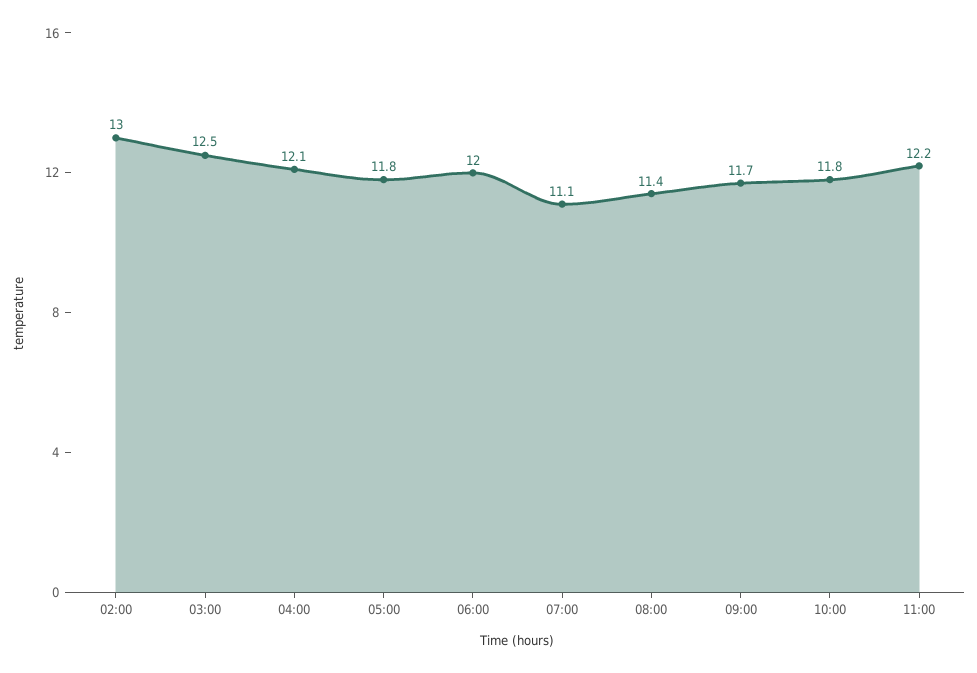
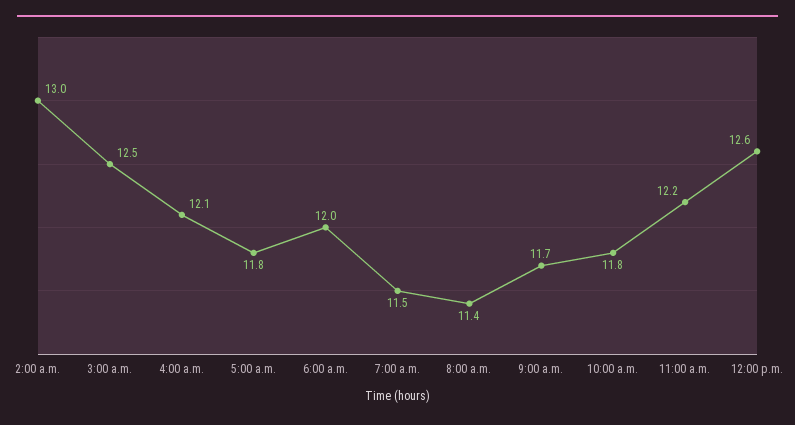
07:00: 11.1 -> 11.5
12:00 p.m.: none -> 12.6

